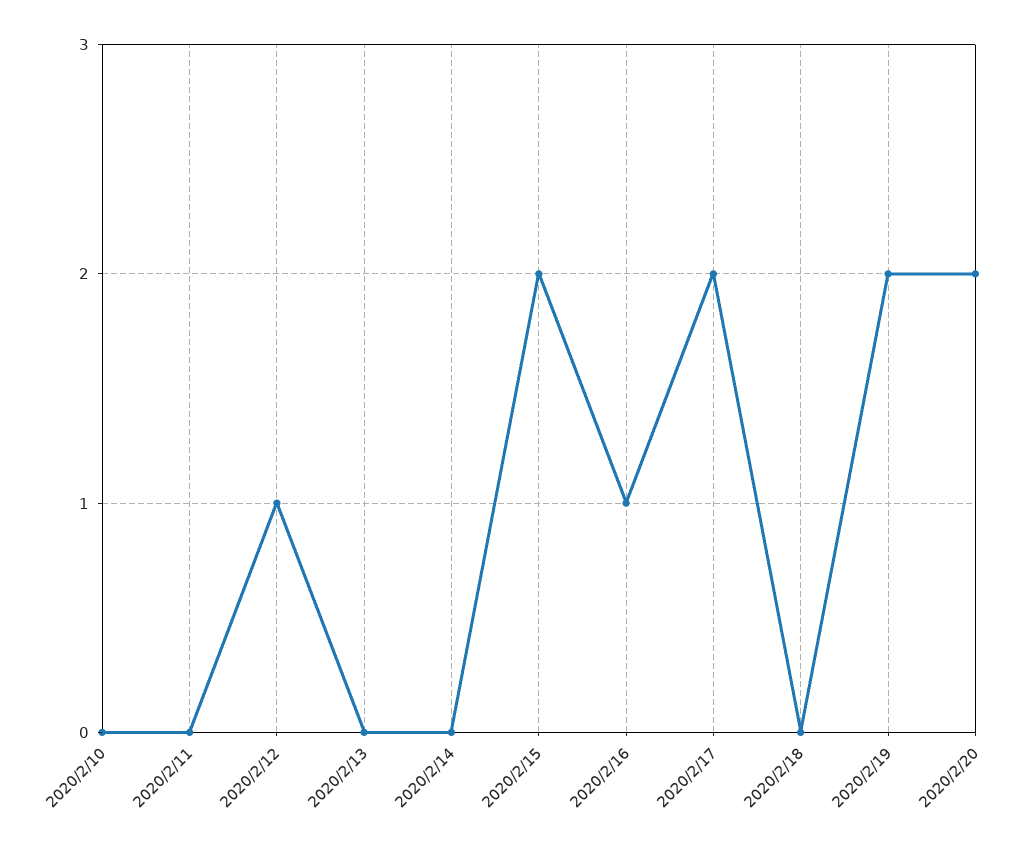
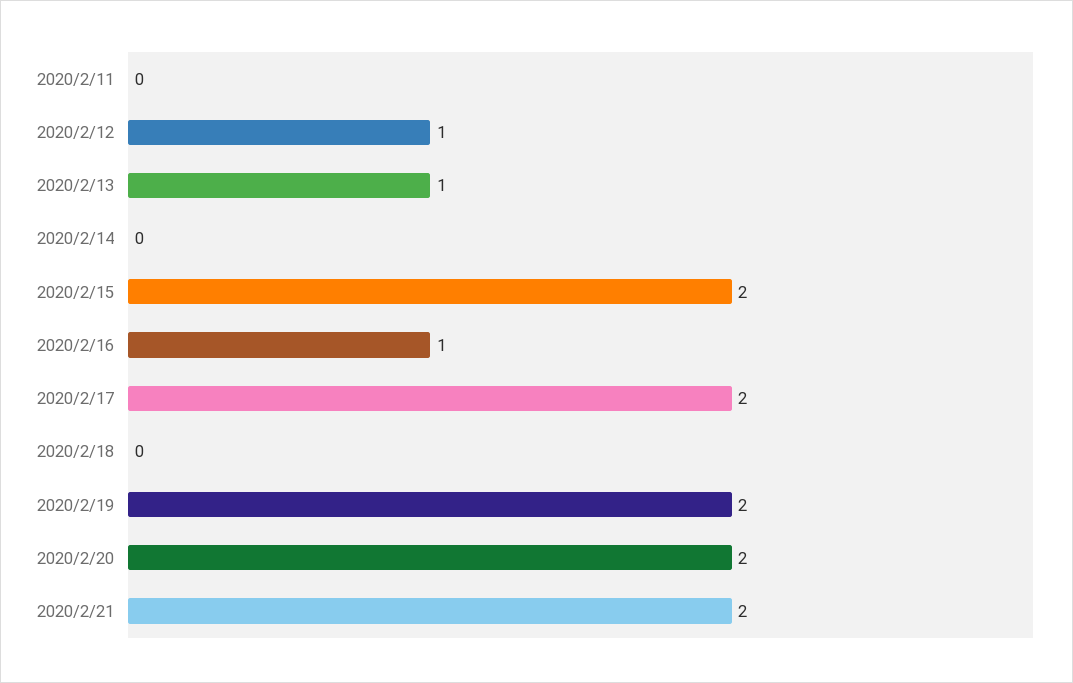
2020/2/10: 0 -> none
2020/2/13: 0 -> 1
2020/2/21: none -> 2

